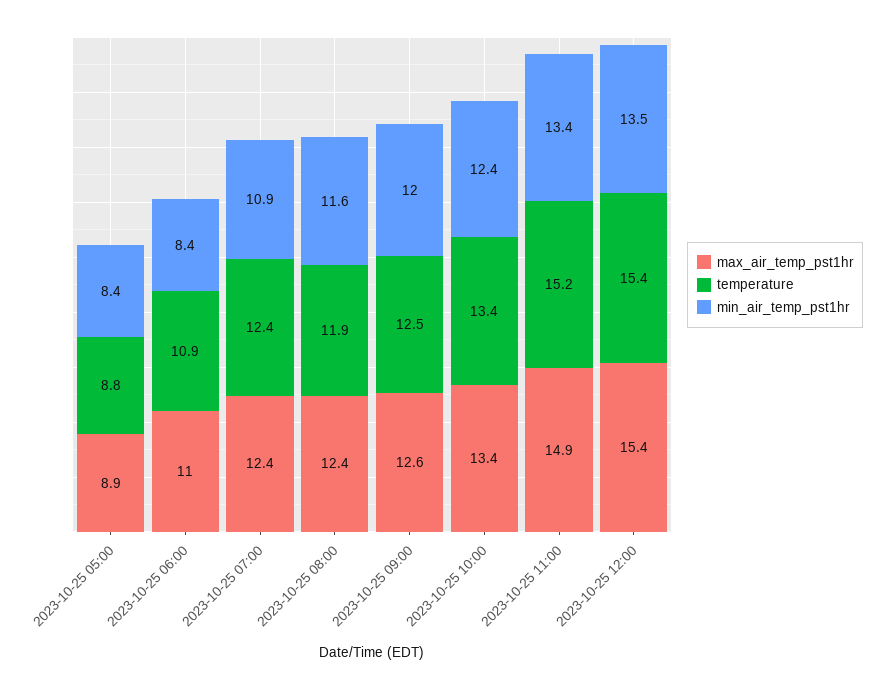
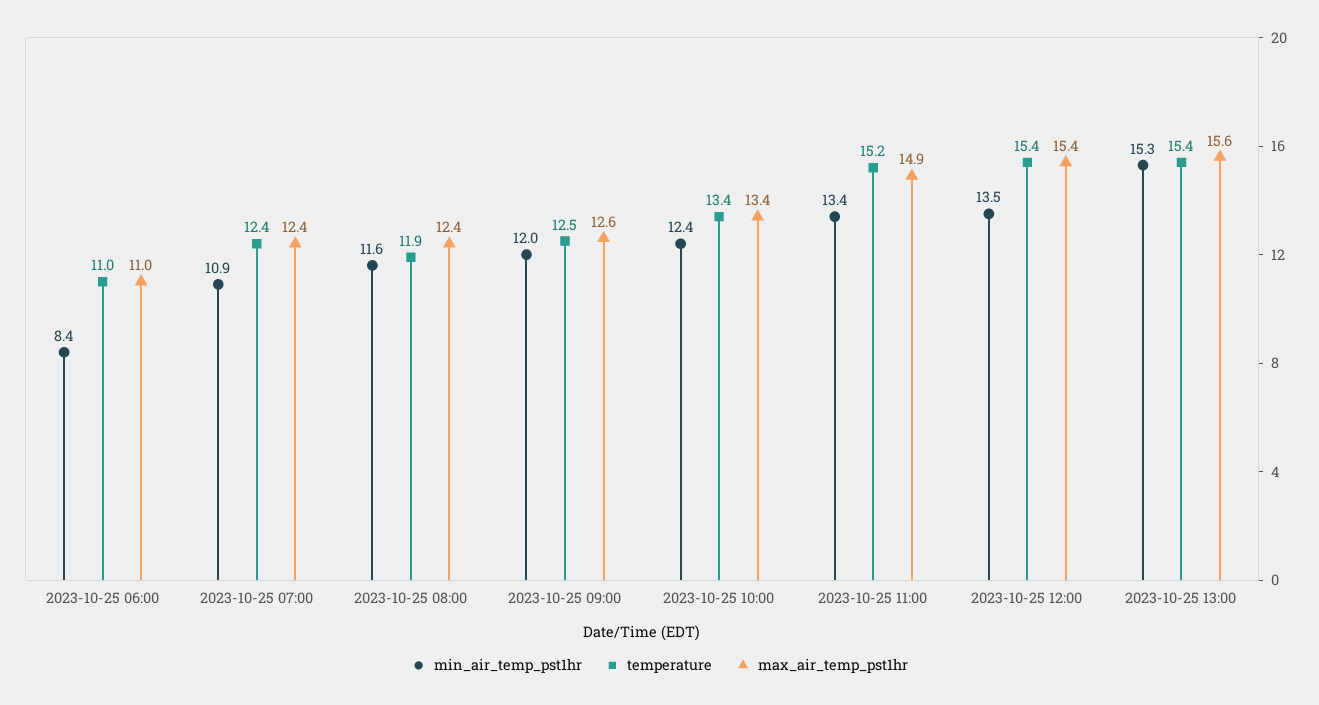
max_air_temp_pst1hr, 2023-10-25 05:00: 8.9 -> none
temperature, 2023-10-25 05:00: 8.8 -> none
min_air_temp_pst1hr, 2023-10-25 05:00: 8.4 -> none
temperature, 2023-10-25 06:00: 10.9 -> 11
min_air_temp_pst1hr, 2023-10-25 13:00: none -> 15.3
temperature, 2023-10-25 13:00: none -> 15.4
max_air_temp_pst1hr, 2023-10-25 13:00: none -> 15.6

